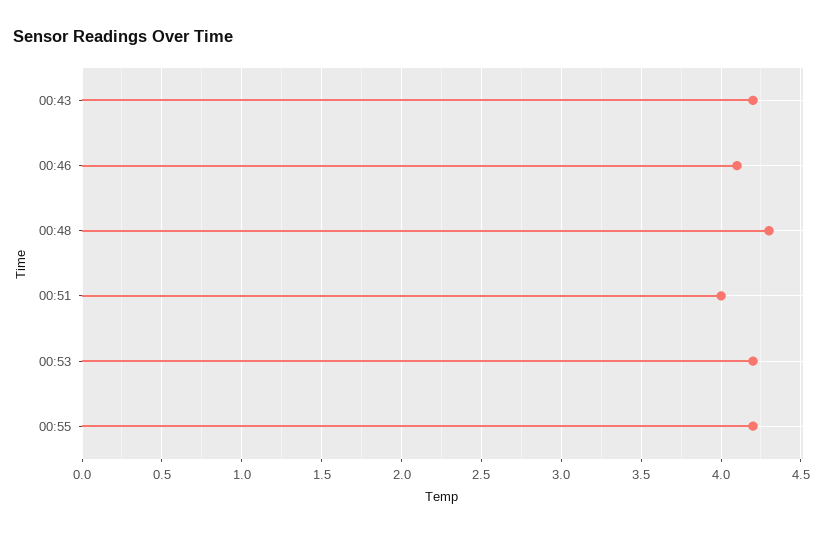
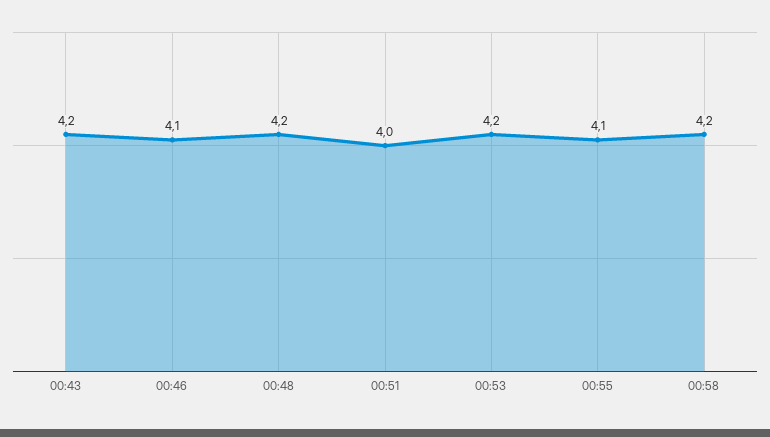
00:48: 4.3 -> 4.2
00:55: 4.2 -> 4.1
00:58: none -> 4.2

